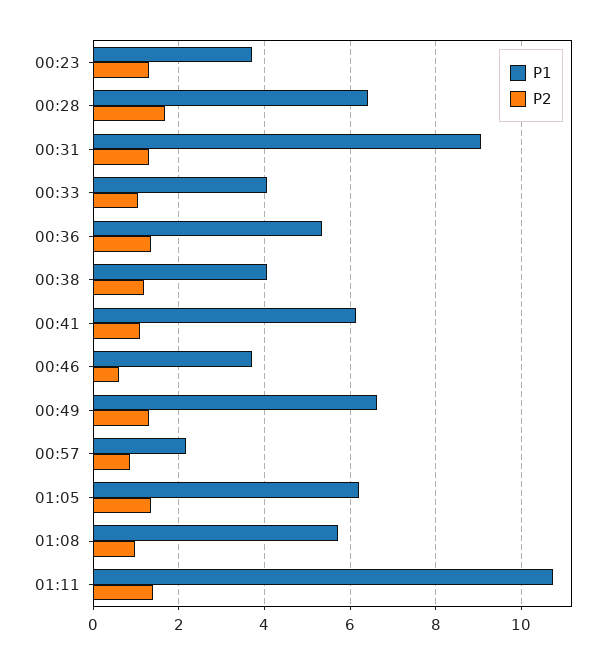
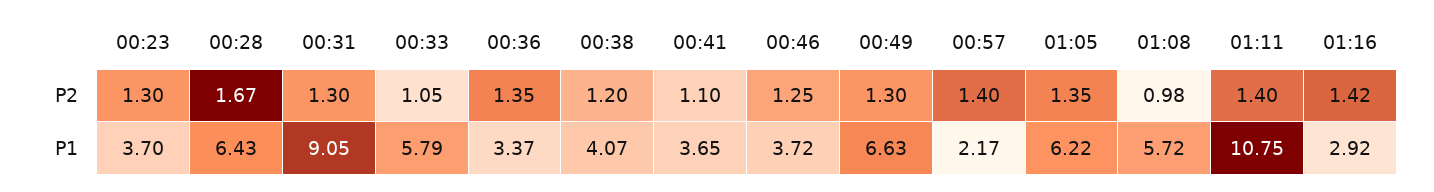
P1, 00:33: 4 -> 5.79
P1, 00:36: 5.4 -> 3.37
P1, 00:41: 6.2 -> 3.65
P2, 00:46: 0.6 -> 1.25
P2, 00:57: 0.8 -> 1.4
P2, 01:16: none -> 1.42
P1, 01:16: none -> 2.92

